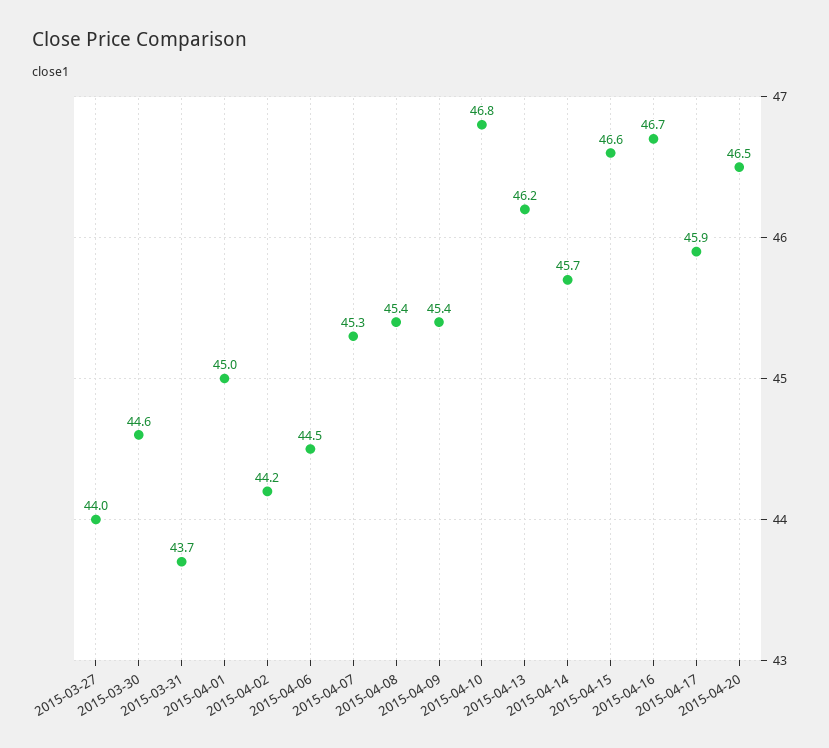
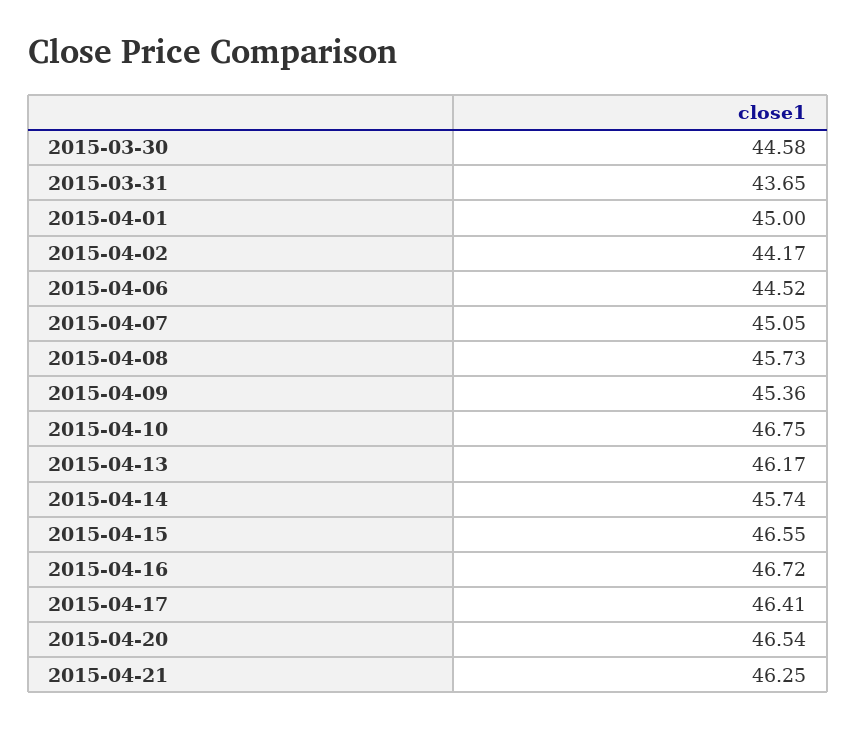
2015-03-27: 44 -> none
2015-04-07: 45.3 -> 45.05
2015-04-08: 45.4 -> 45.73
2015-04-17: 45.9 -> 46.41
2015-04-21: none -> 46.25

